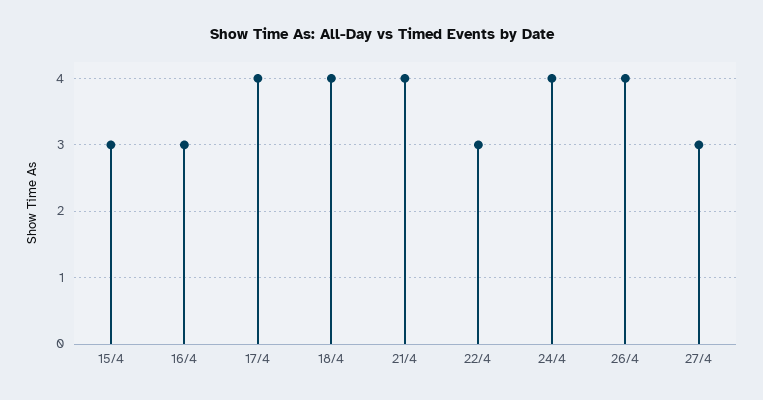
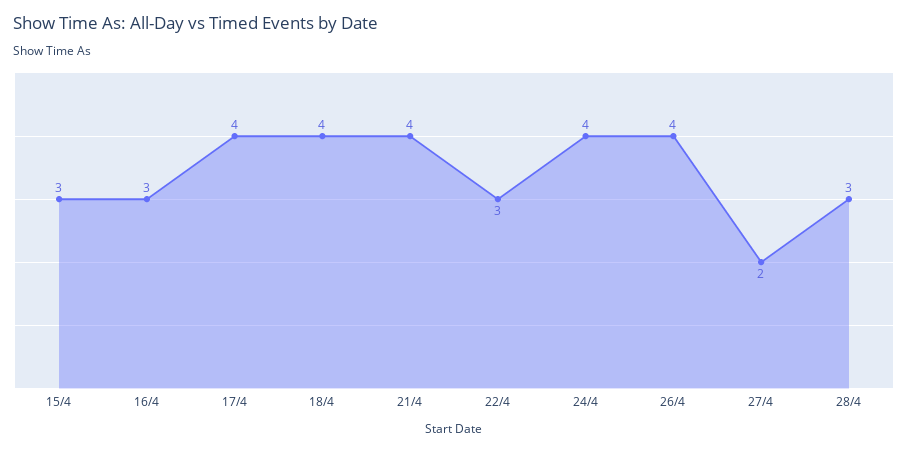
27/4: 3 -> 2
28/4: none -> 3

